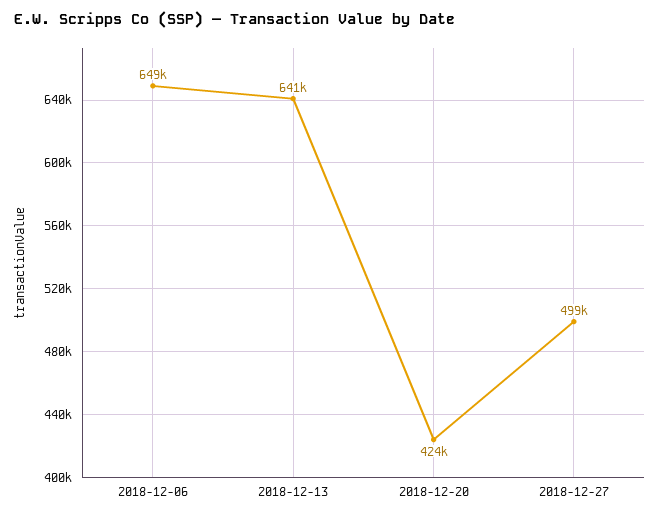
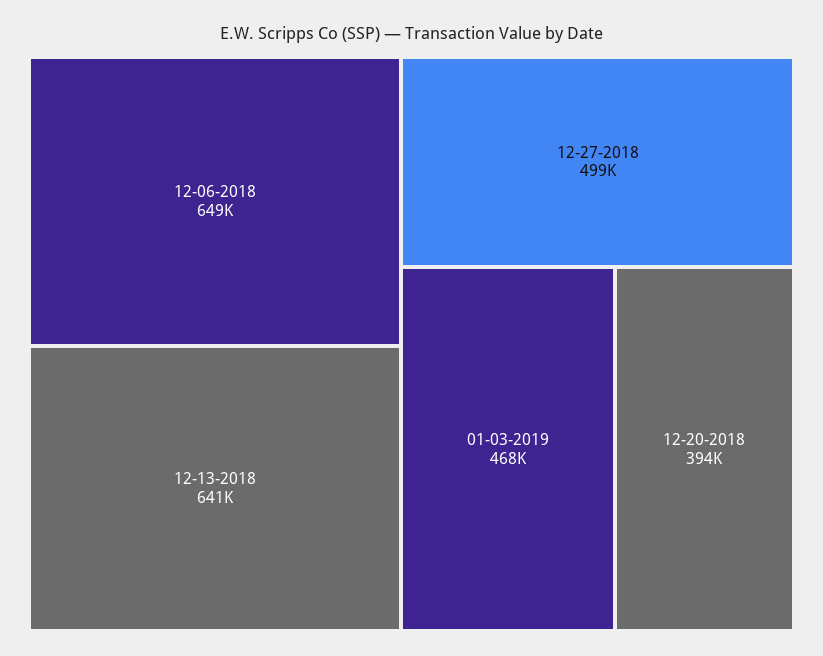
2018-12-20: 424000 -> 394000
01-03-2019: none -> 468000

